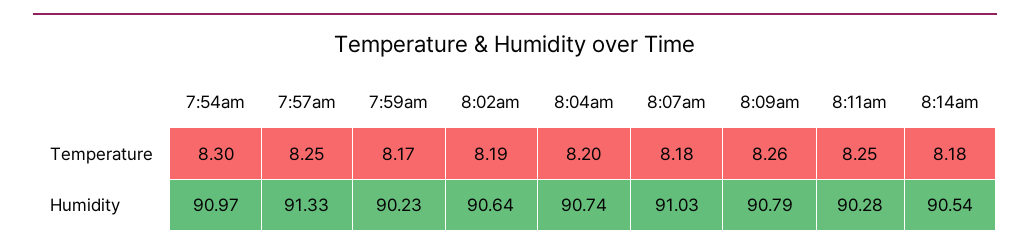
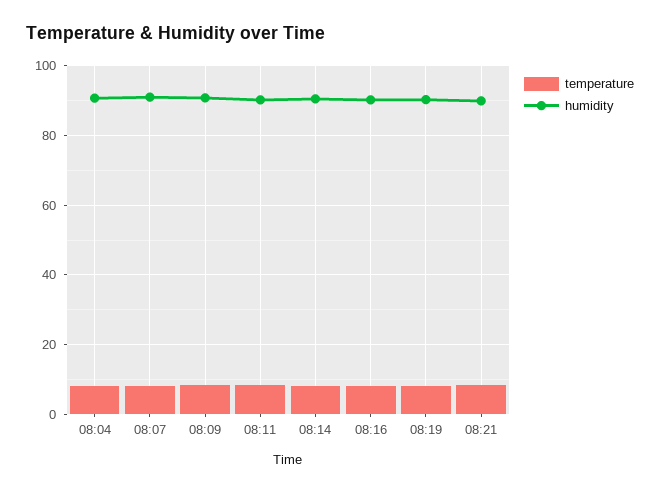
Temperature, 7:54am: 8.3 -> none
Temperature, 7:57am: 8.25 -> none
Temperature, 7:59am: 8.17 -> none
Temperature, 8:02am: 8.19 -> none
Humidity, 7:54am: 90.97 -> none
Humidity, 7:57am: 91.33 -> none
Humidity, 7:59am: 90.23 -> none
Humidity, 8:02am: 90.64 -> none
Temperature, 08:16: none -> 8
Humidity, 08:16: none -> 90
Temperature, 08:19: none -> 8
Humidity, 08:19: none -> 90
Temperature, 08:21: none -> 8
Humidity, 08:21: none -> 90

